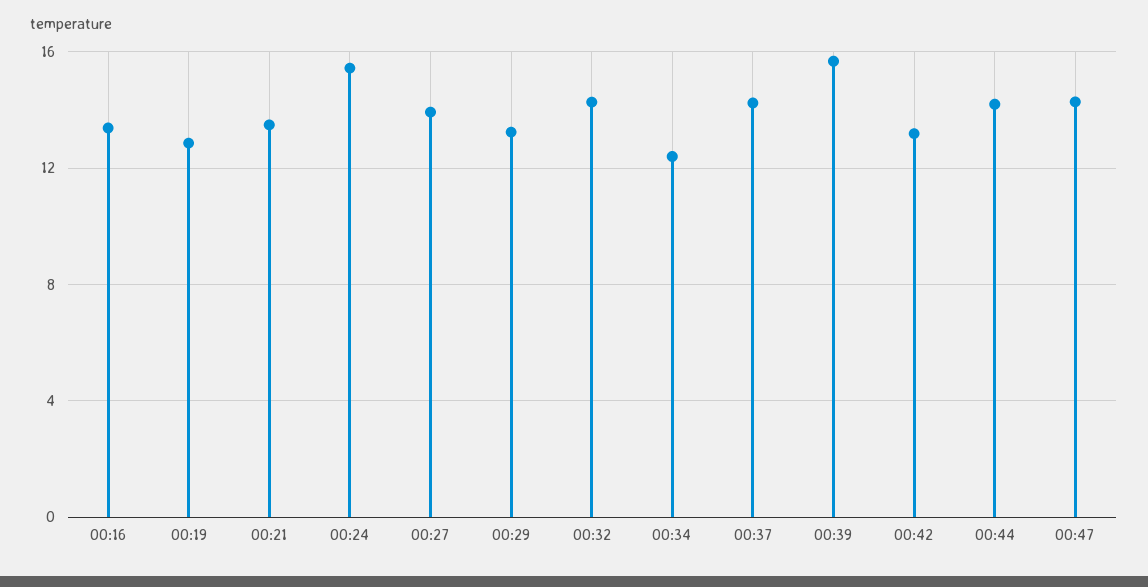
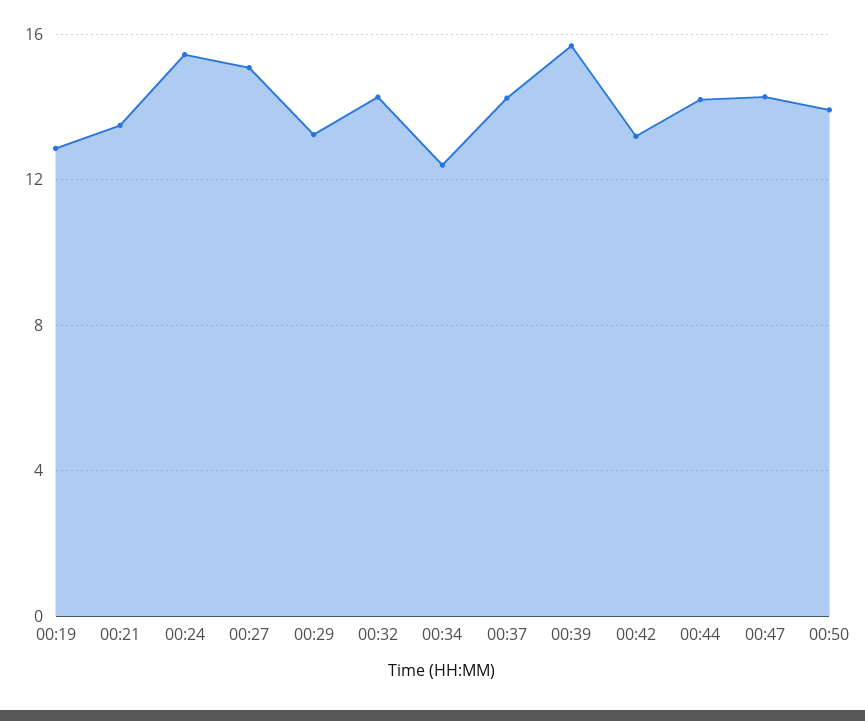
00:16: 13.5 -> none
00:27: 14 -> 15
00:50: none -> 14

